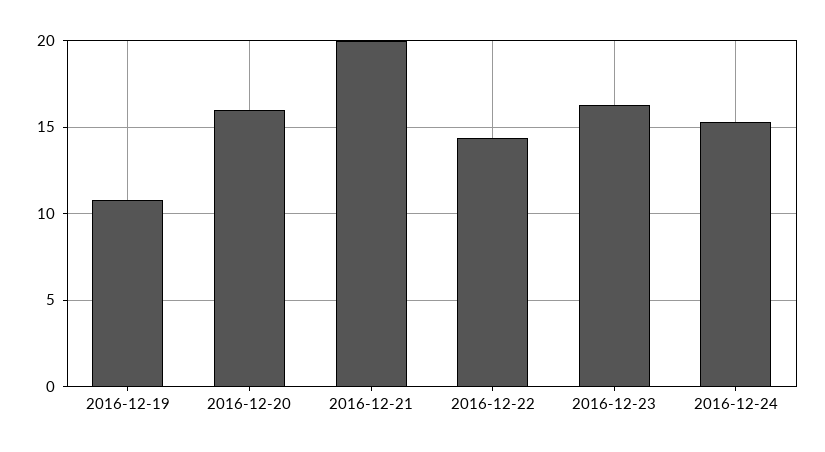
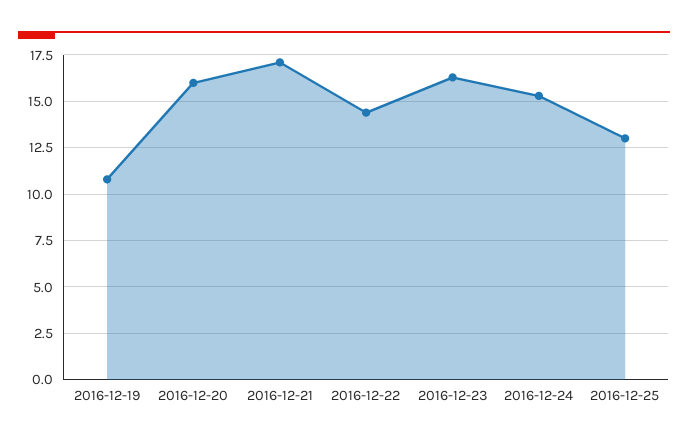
2016-12-21: 20 -> 17
2016-12-25: none -> 13

